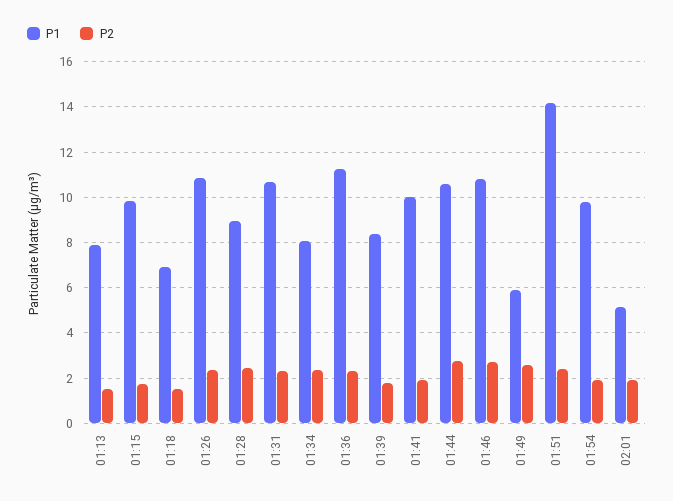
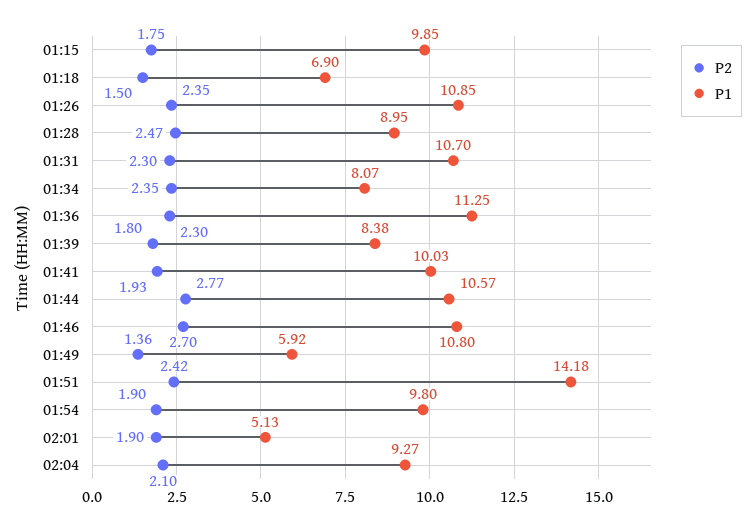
P1, 01:13: 8 -> none
P2, 01:13: 1.5 -> none
P2, 01:49: 2.5 -> 1.36
P2, 02:04: none -> 2.1
P1, 02:04: none -> 9.27

